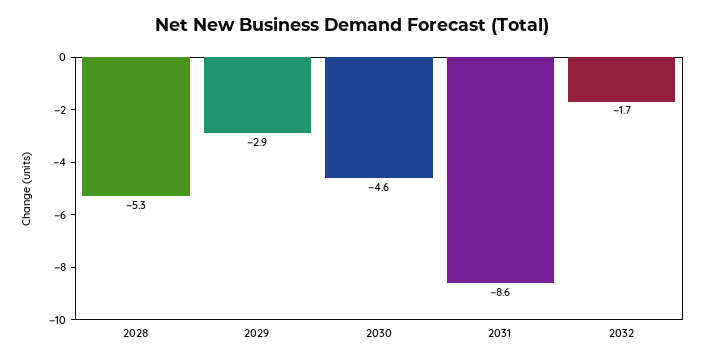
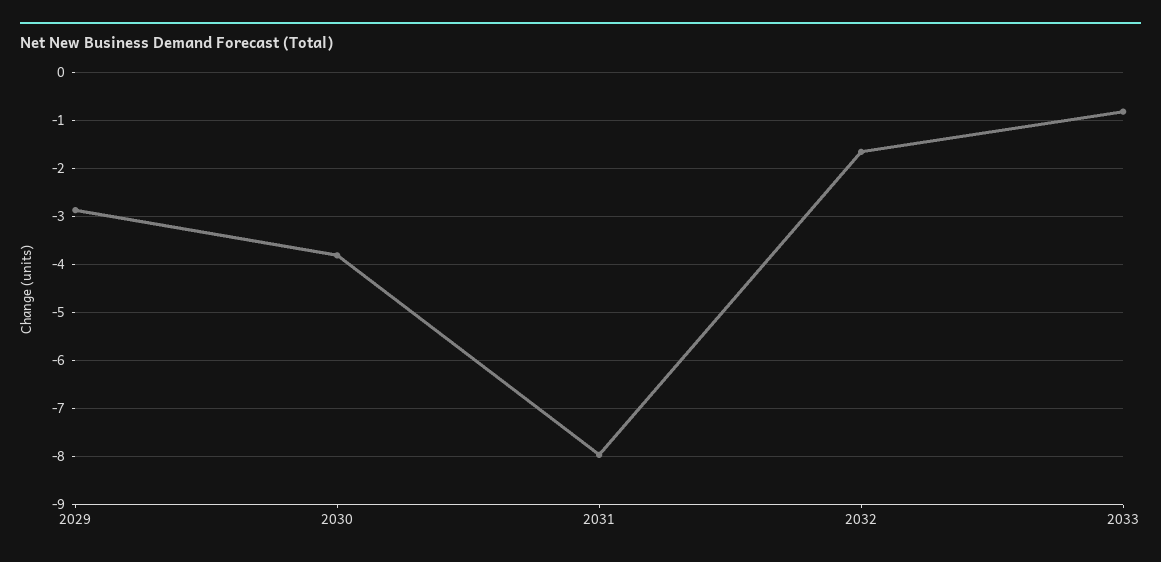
2028: -5.3 -> none
2030: -4.6 -> -3.8
2031: -8.6 -> -8
2033: none -> -0.8

